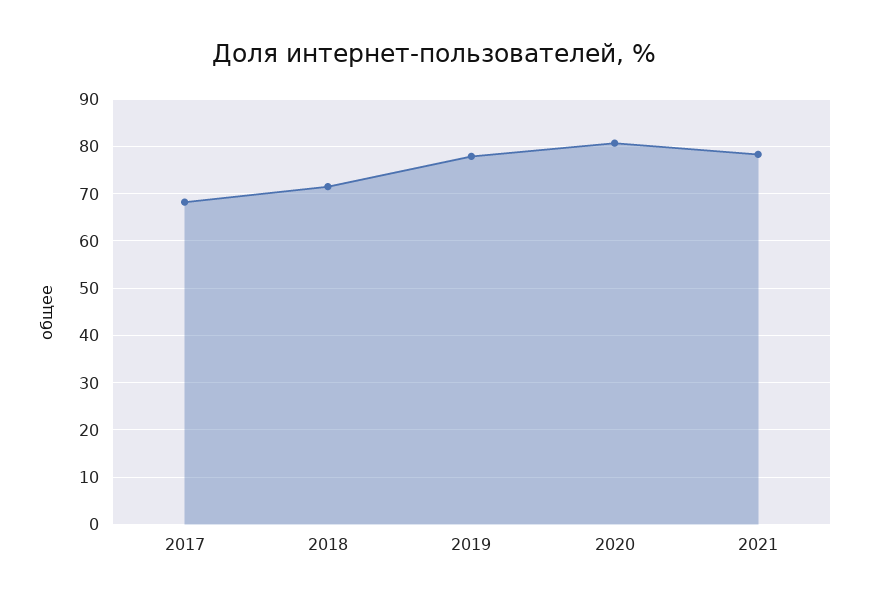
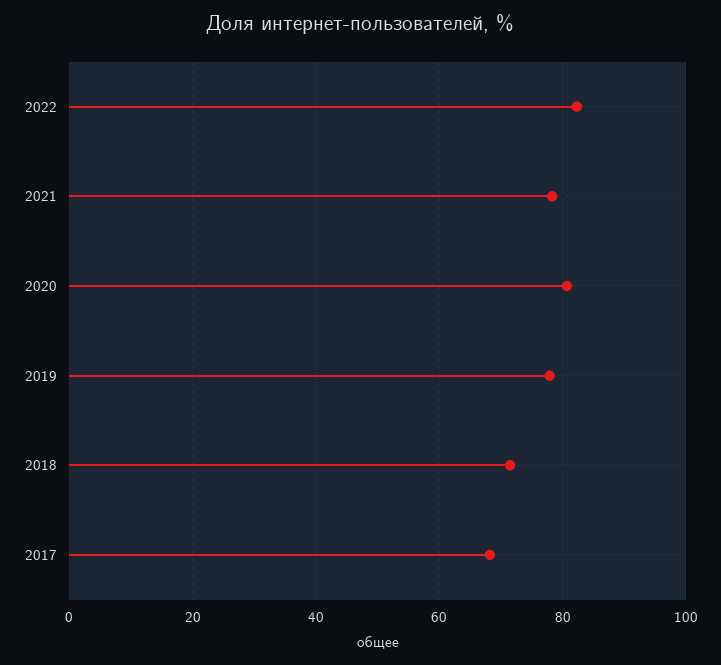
2022: none -> 82

